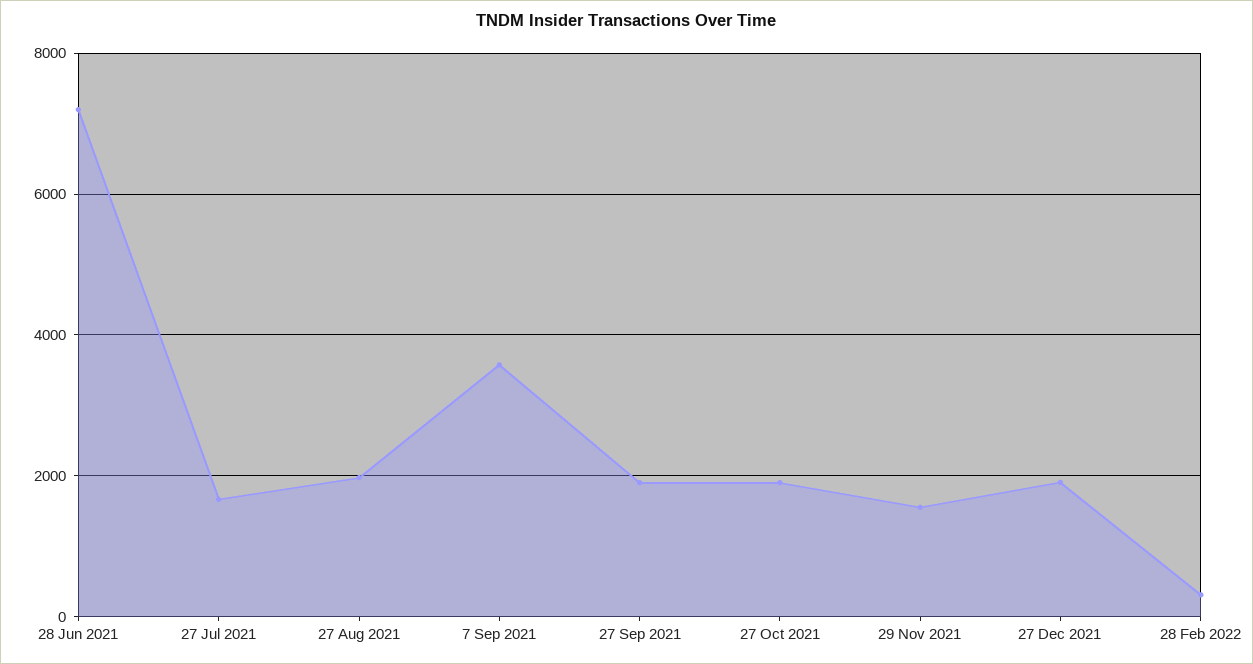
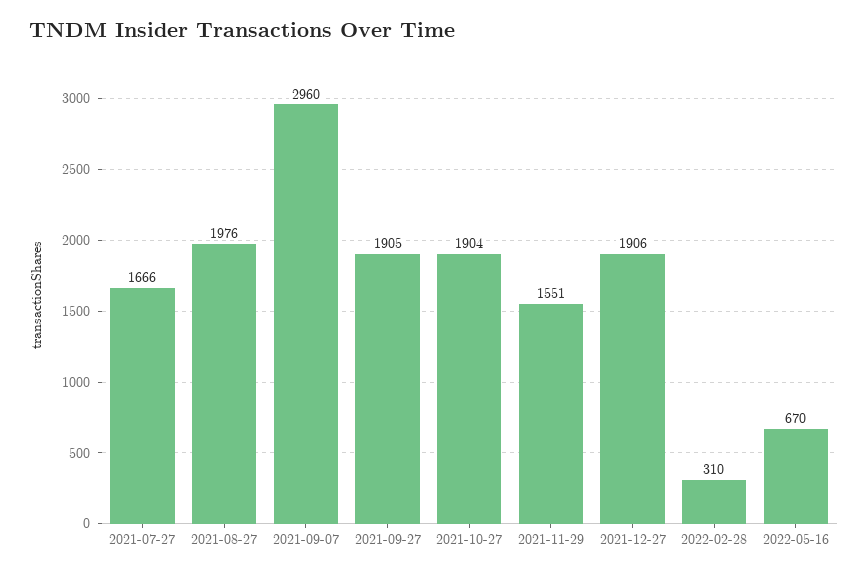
28 Jun 2021: 7200 -> none
7 Sep 2021: 3600 -> 2960
2022-05-16: none -> 670

